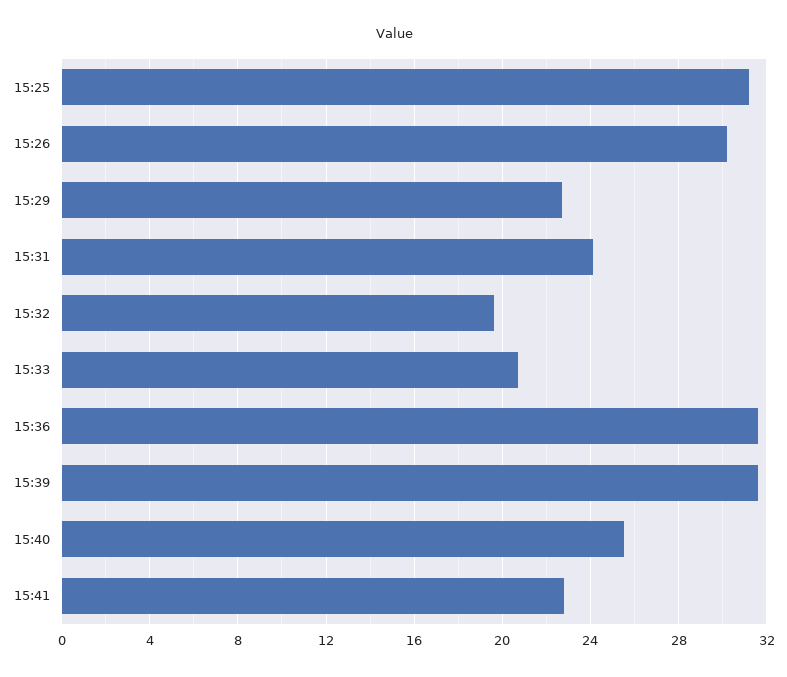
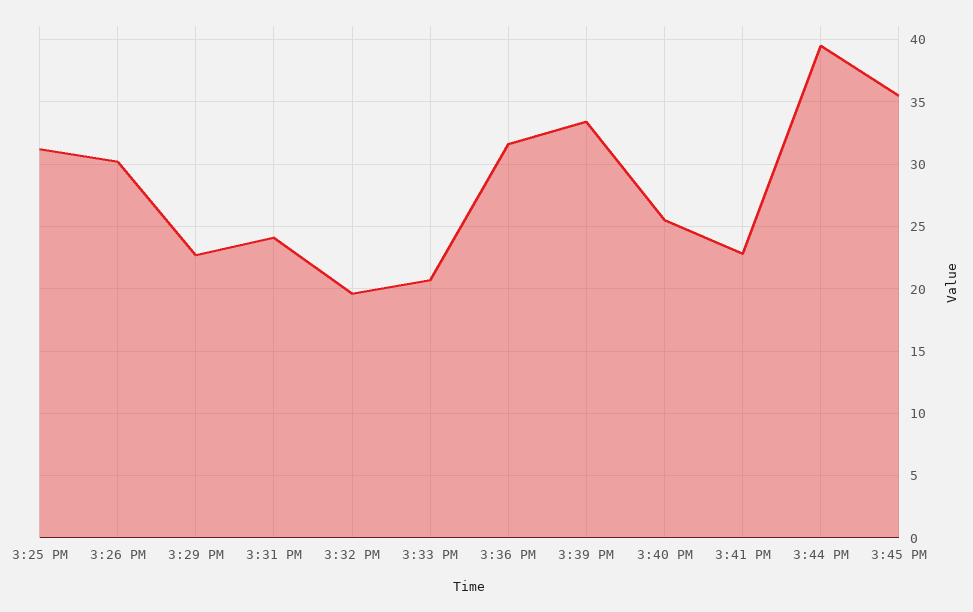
15:39: 31.5 -> 33.5
3:44 PM: none -> 39.5
3:45 PM: none -> 35.5

